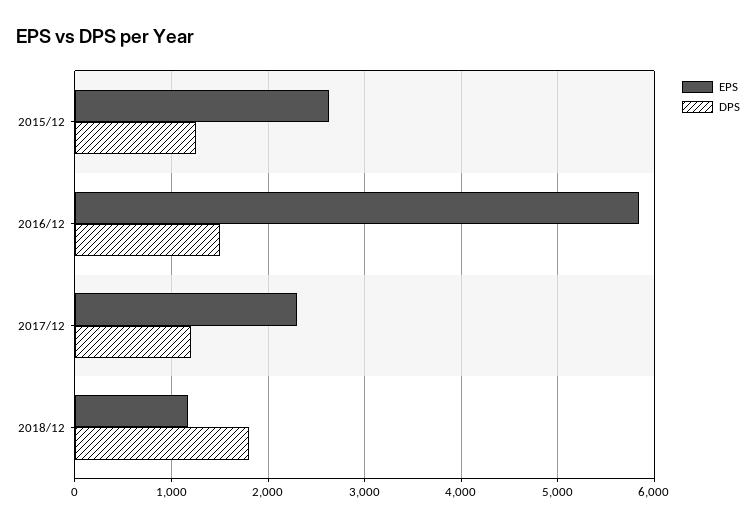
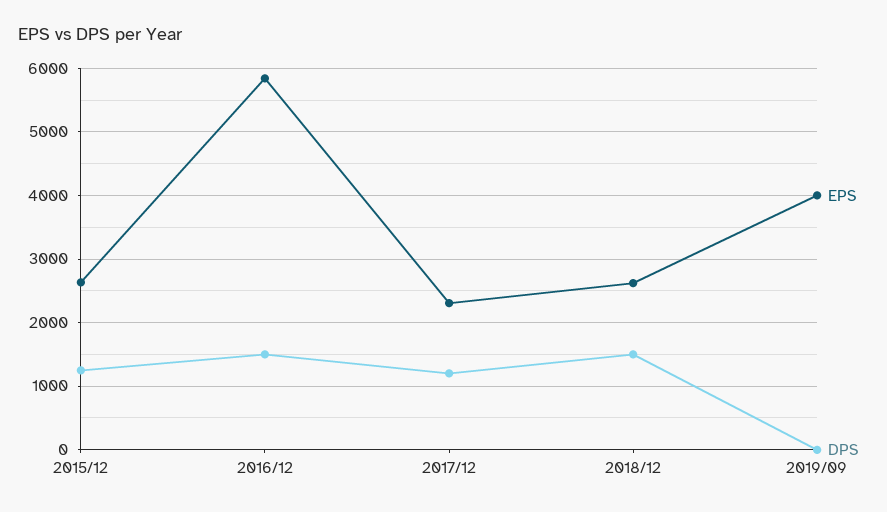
EPS, 2018/12: 1200 -> 2600
DPS, 2018/12: 1800 -> 1500
EPS, 2019/09: none -> 4000
DPS, 2019/09: none -> 0

